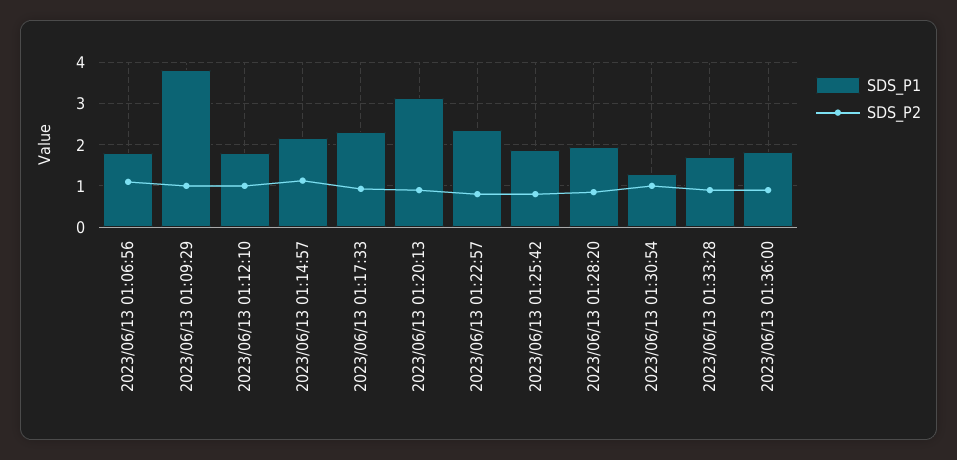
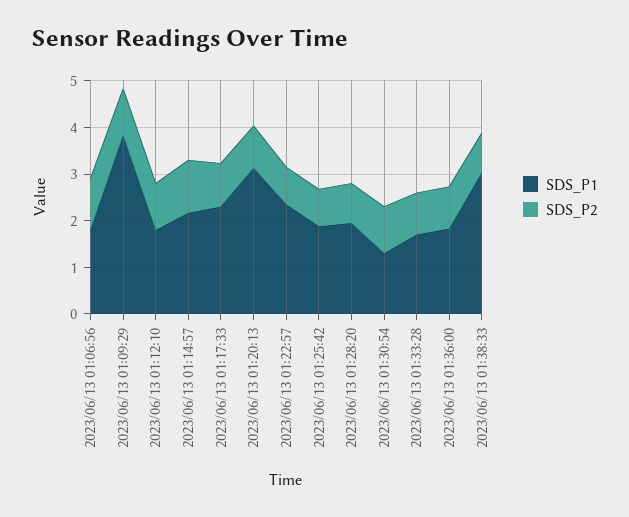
SDS_P1, 2023/06/13 01:38:33: none -> 3
SDS_P2, 2023/06/13 01:38:33: none -> 0.8

